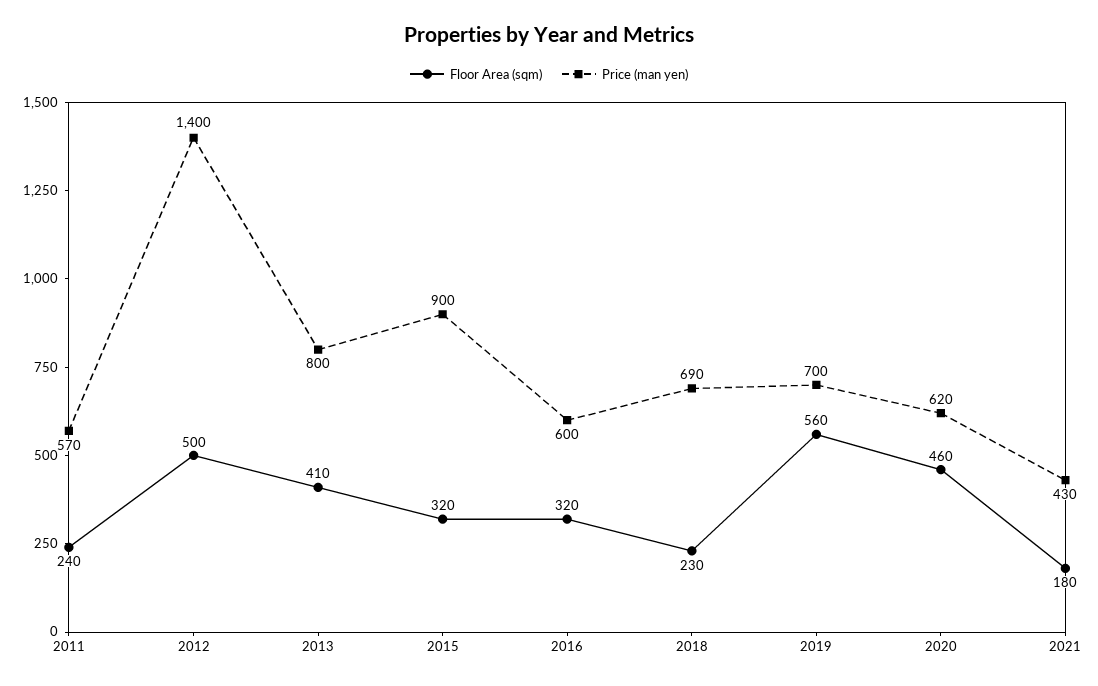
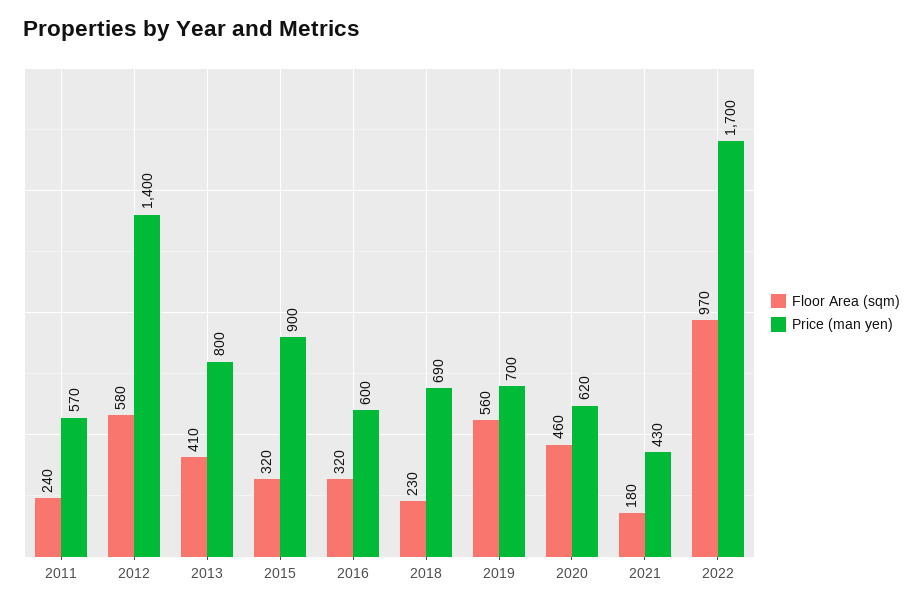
Floor Area (sqm), 2012: 500 -> 580
Floor Area (sqm), 2022: none -> 970
Price (man yen), 2022: none -> 1700

